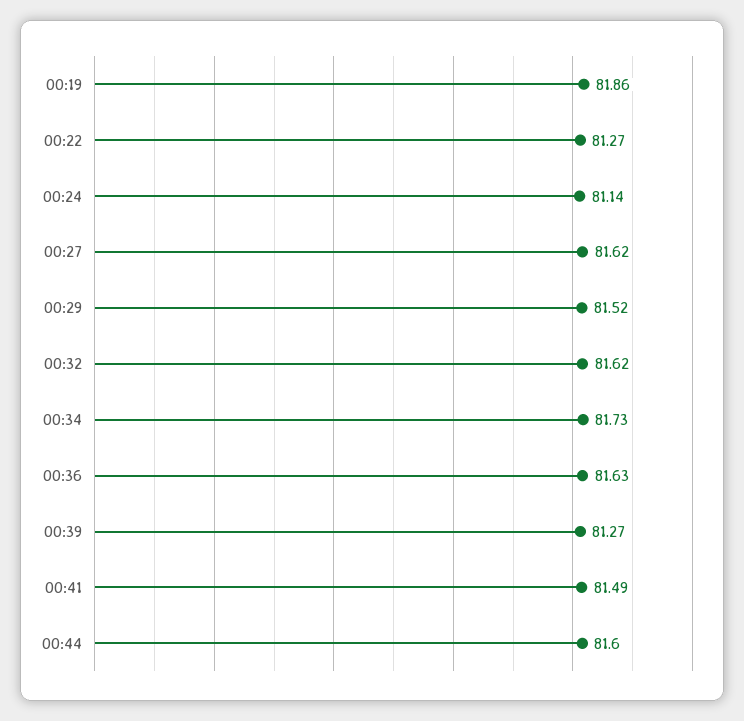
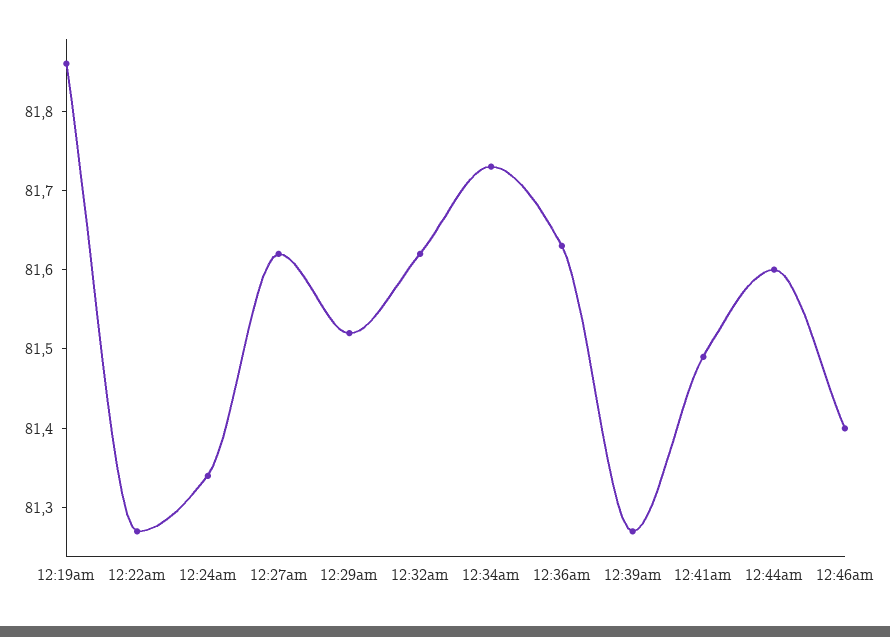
00:24: 81.14 -> 81.35
12:46am: none -> 81.4

